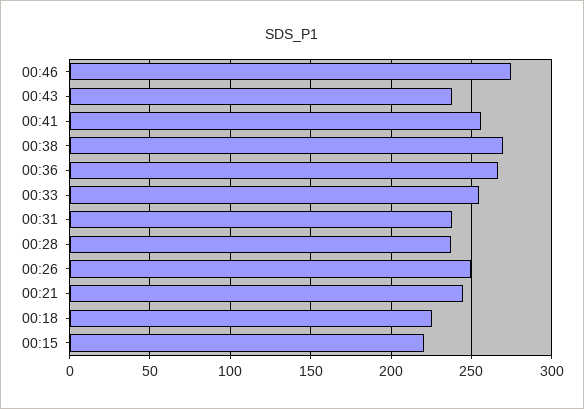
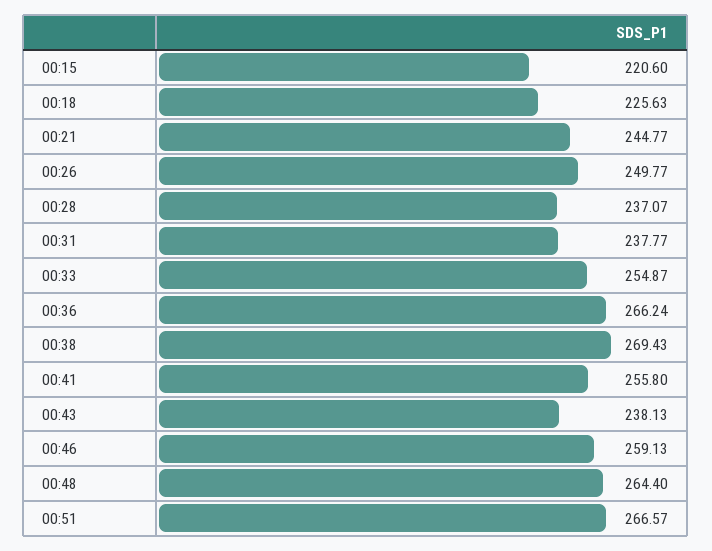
00:46: 275 -> 259.13
00:48: none -> 264.4
00:51: none -> 266.57

